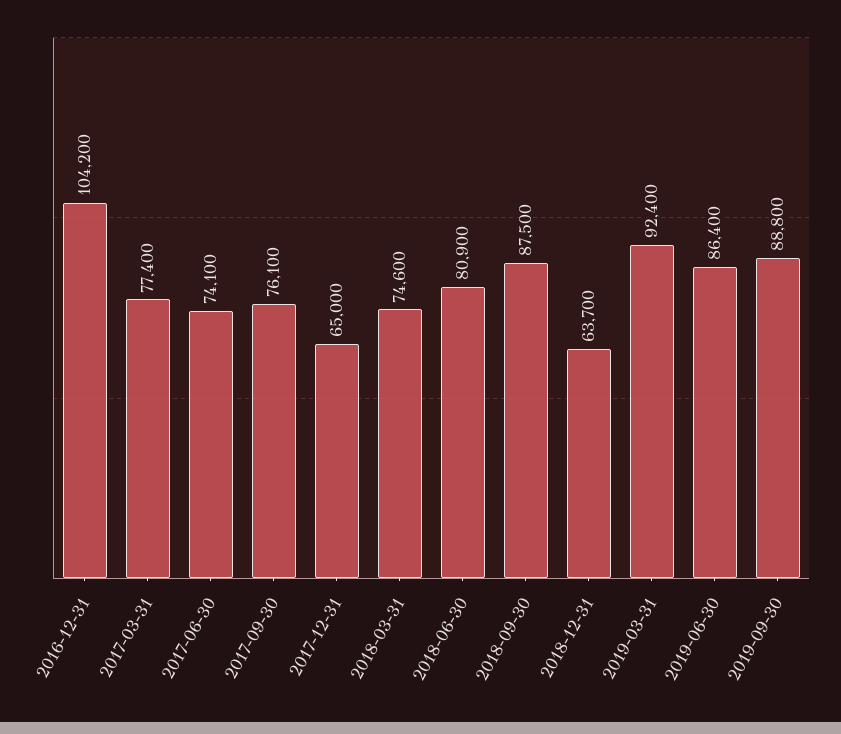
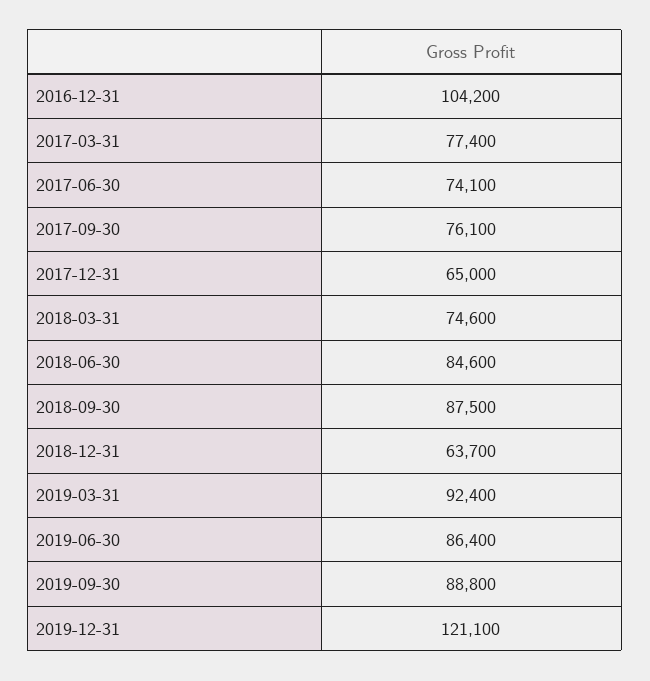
2018-06-30: 80900 -> 84600
2019-12-31: none -> 121100

